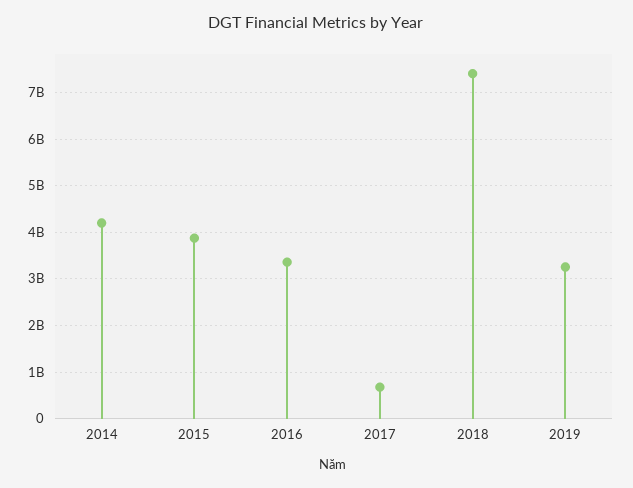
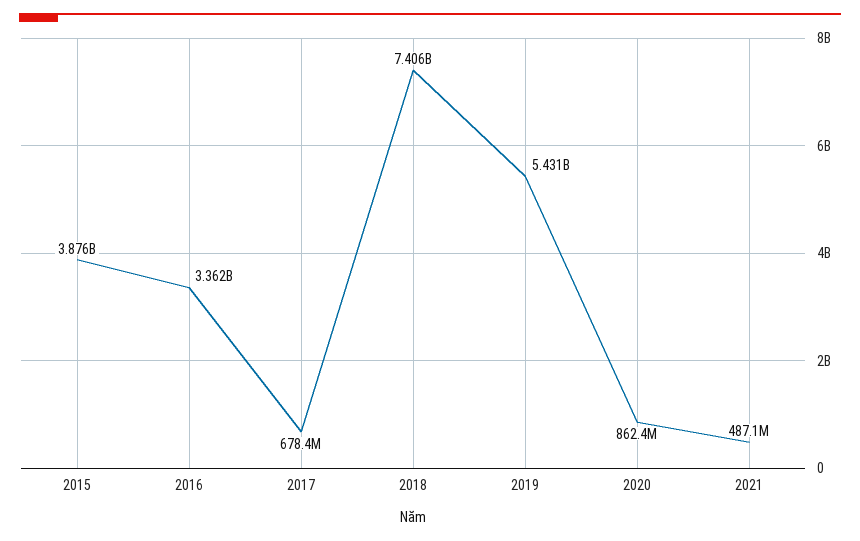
2014: 4200000000 -> none
2019: 3200000000 -> 5431000000
2020: none -> 862400000
2021: none -> 487100000

